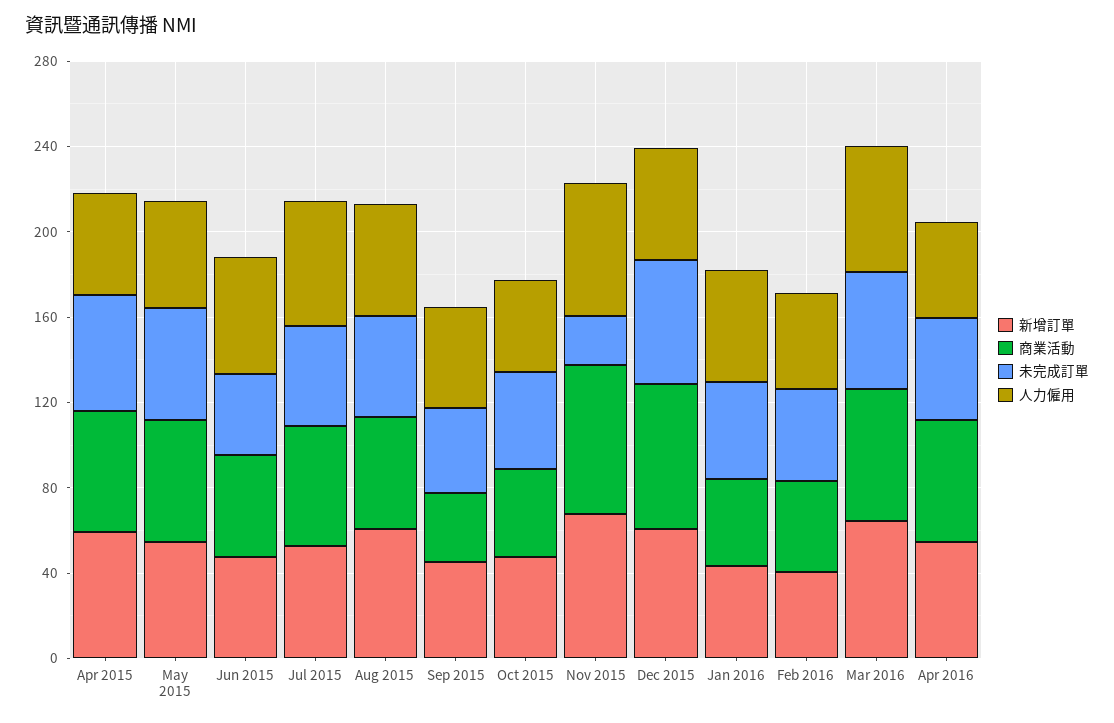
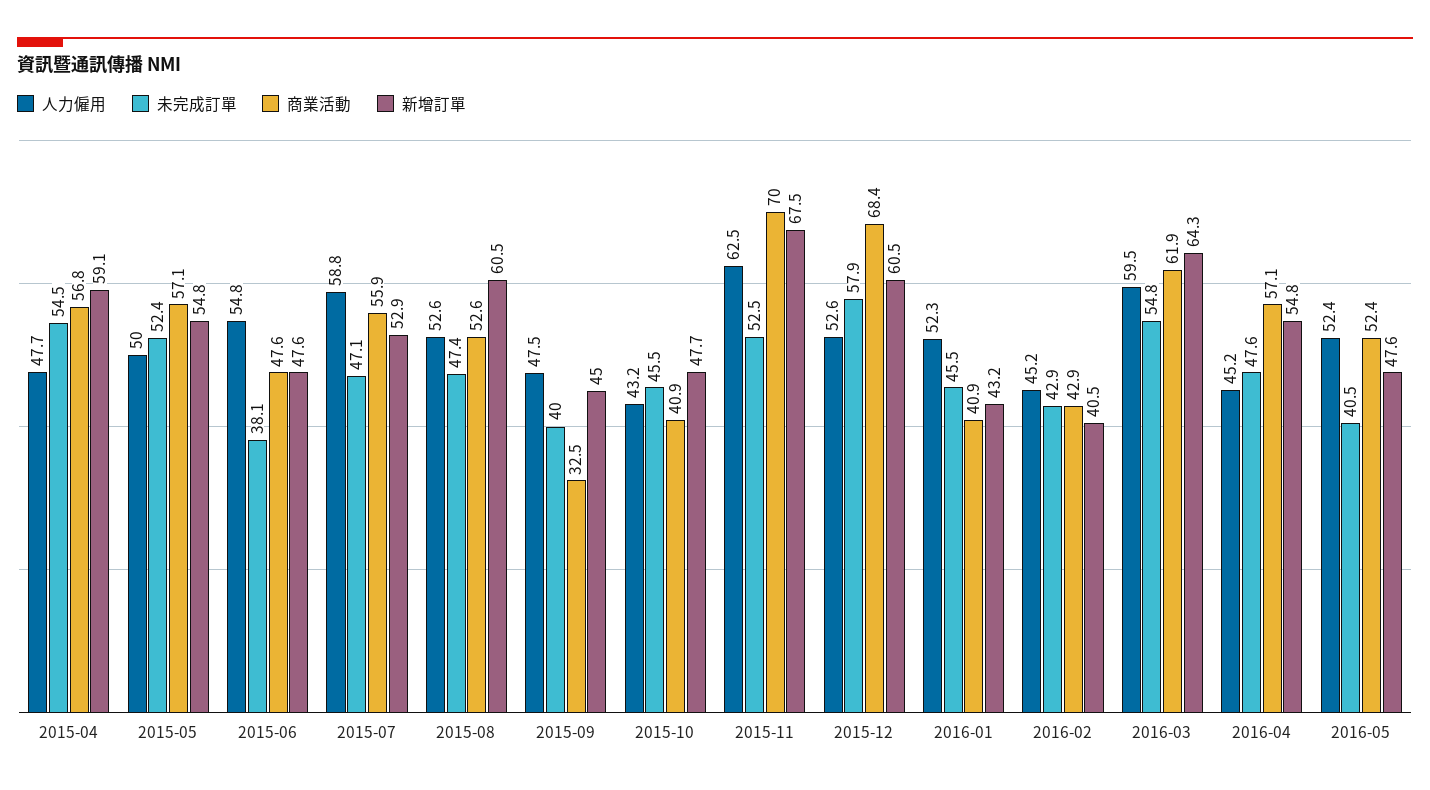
未完成訂單, Nov 2015: 20 -> 52.5
人力僱用, 2016-05: none -> 52.4
未完成訂單, 2016-05: none -> 40.5
商業活動, 2016-05: none -> 52.4
新增訂單, 2016-05: none -> 47.6

